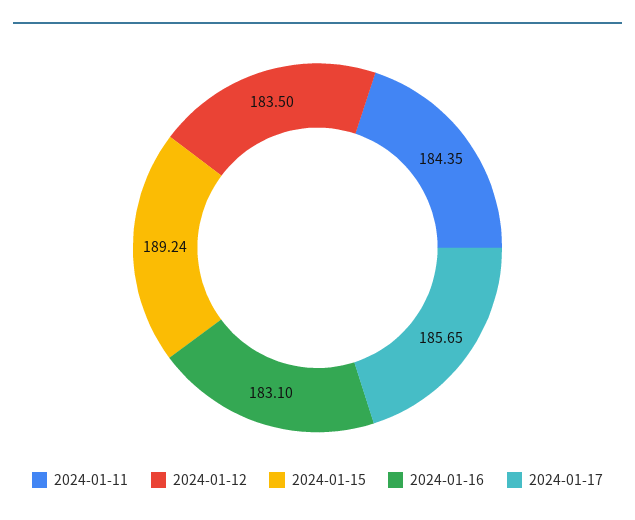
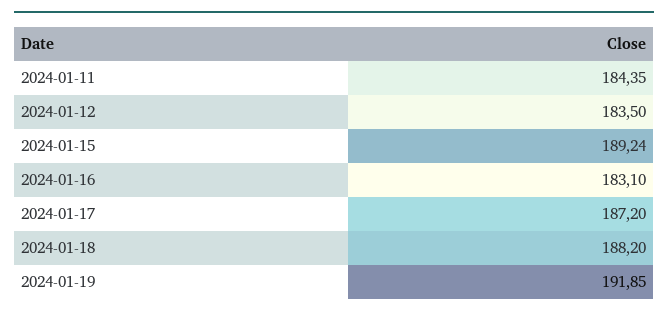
2024-01-17: 185.65 -> 187.2
2024-01-18: none -> 188.2
2024-01-19: none -> 191.85

